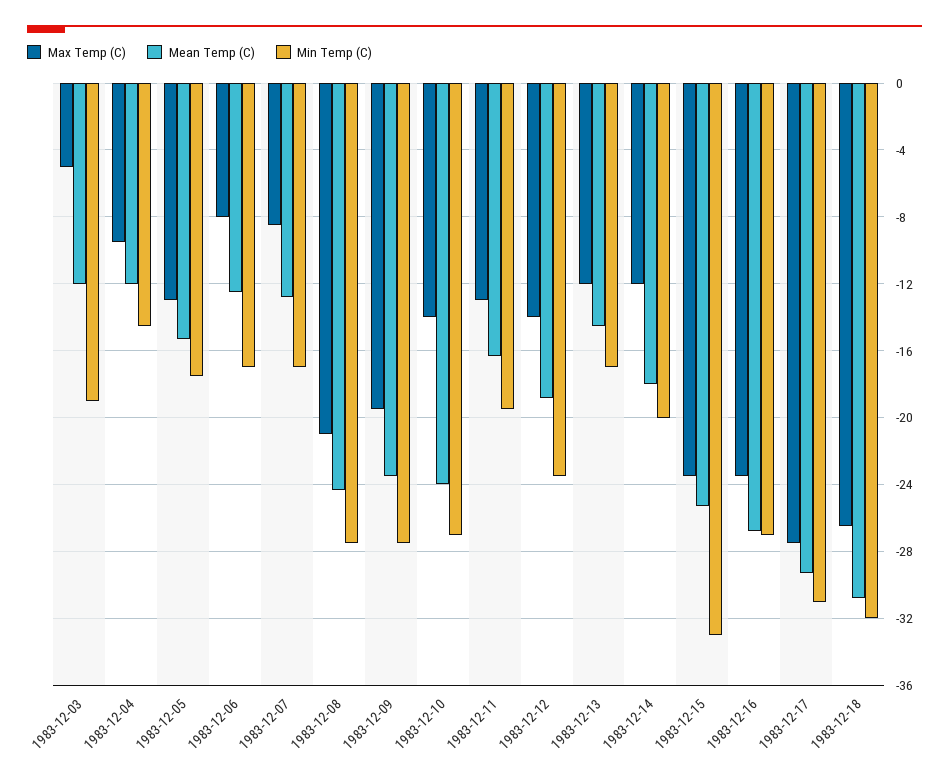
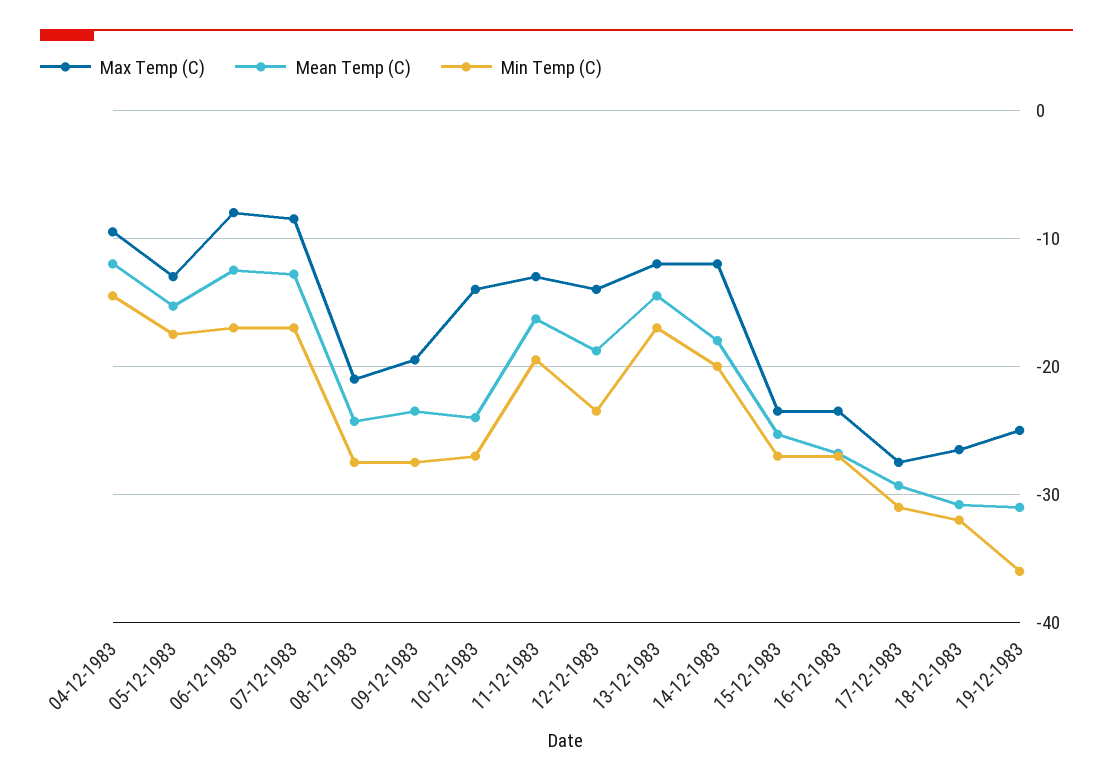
Max Temp (C), 1983-12-03: -5 -> none
Mean Temp (C), 1983-12-03: -12 -> none
Min Temp (C), 1983-12-03: -19 -> none
Min Temp (C), 1983-12-15: -33 -> -27
Max Temp (C), 19-12-1983: none -> -25
Mean Temp (C), 19-12-1983: none -> -31
Min Temp (C), 19-12-1983: none -> -36

